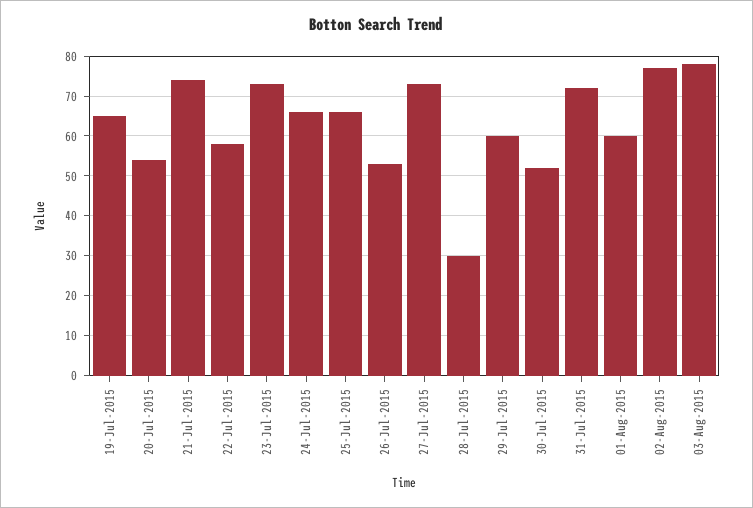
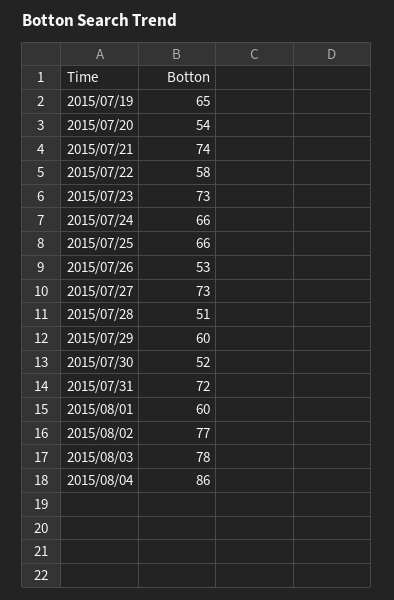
28-Jul-2015: 30 -> 51
2015/08/04: none -> 86

